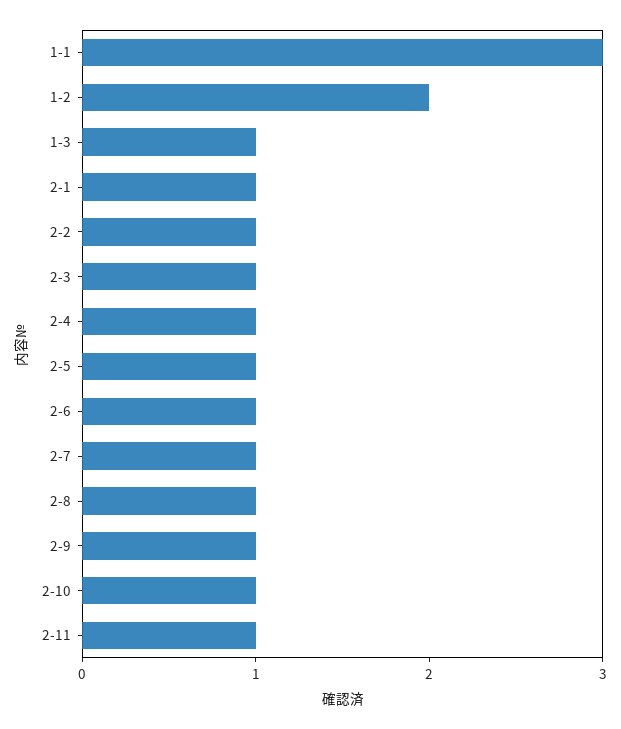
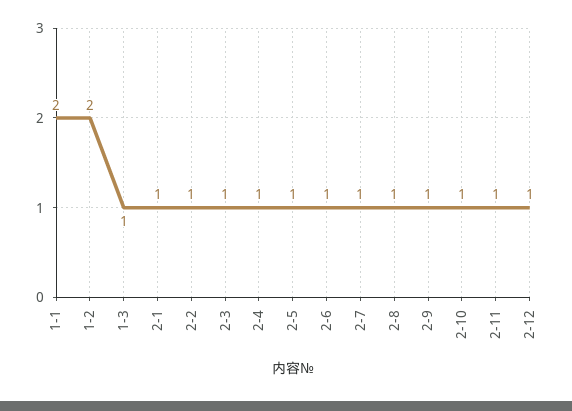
1-1: 3 -> 2
2-12: none -> 1

